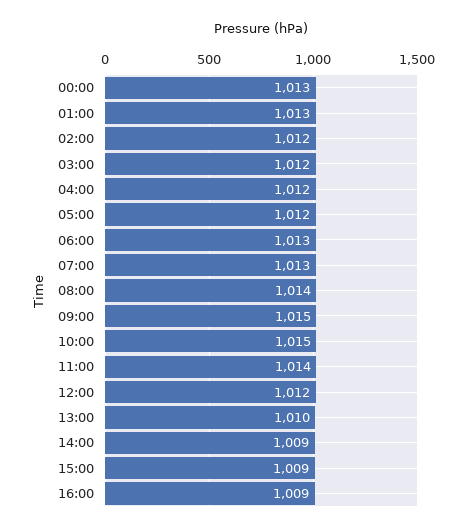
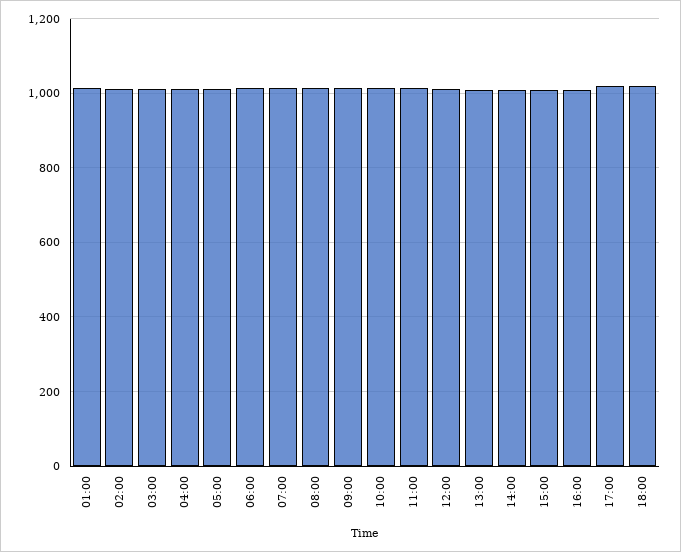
00:00: 1013 -> none
17:00: none -> 1020
18:00: none -> 1020

